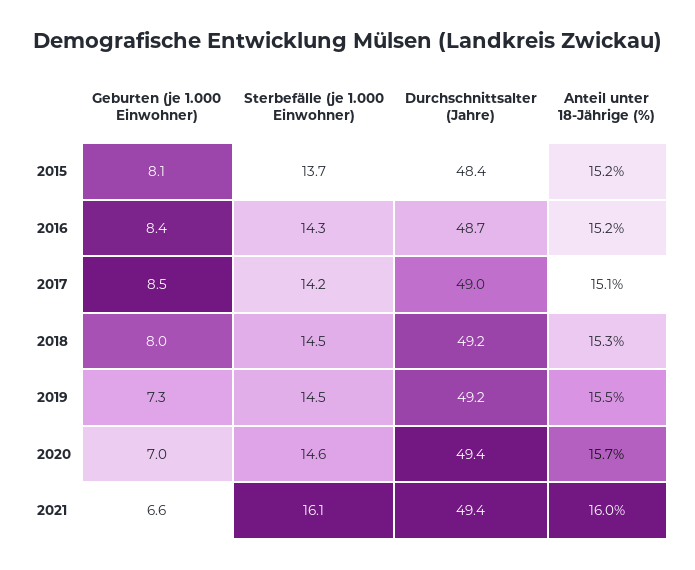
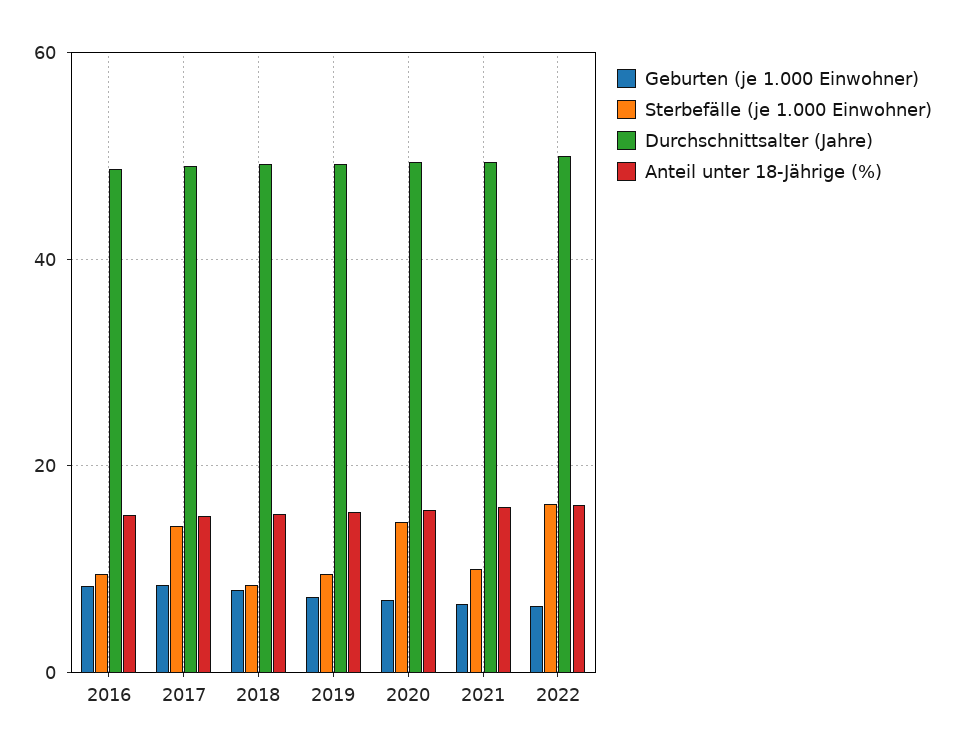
Geburten (je 1.000 Einwohner), 2015: 8.1 -> none
Sterbefälle (je 1.000 Einwohner), 2015: 13.7 -> none
Durchschnittsalter (Jahre), 2015: 48.4 -> none
Anteil unter 18-Jährige (%), 2015: 15.2 -> none
Sterbefälle (je 1.000 Einwohner), 2016: 14.3 -> 10
Sterbefälle (je 1.000 Einwohner), 2018: 14.5 -> 8
Sterbefälle (je 1.000 Einwohner), 2019: 14.5 -> 10
Sterbefälle (je 1.000 Einwohner), 2021: 16.1 -> 10
Geburten (je 1.000 Einwohner), 2022: none -> 6
Sterbefälle (je 1.000 Einwohner), 2022: none -> 16
Durchschnittsalter (Jahre), 2022: none -> 50
Anteil unter 18-Jährige (%), 2022: none -> 16

